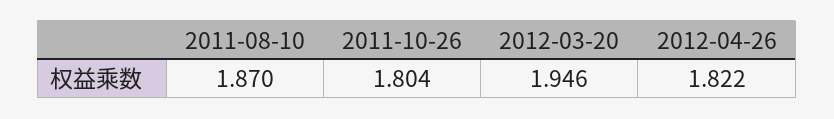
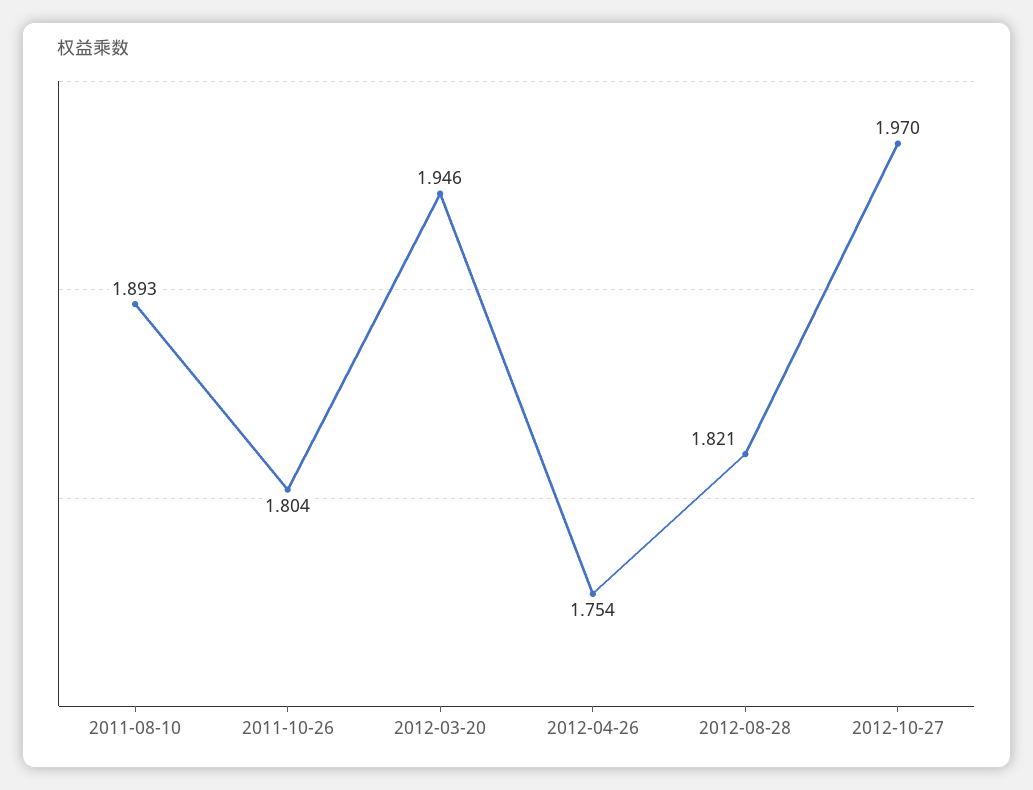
2011-08-10: 1.87 -> 1.893
2012-04-26: 1.822 -> 1.754
2012-08-28: none -> 1.821
2012-10-27: none -> 1.97

